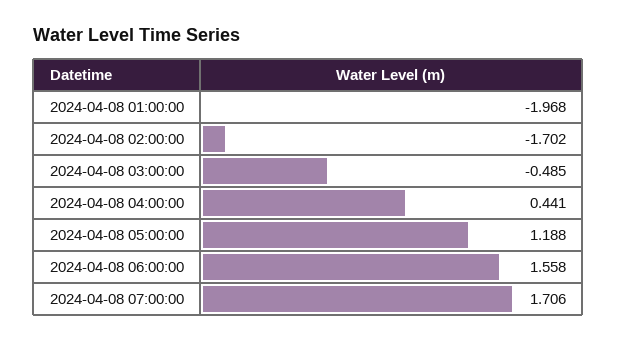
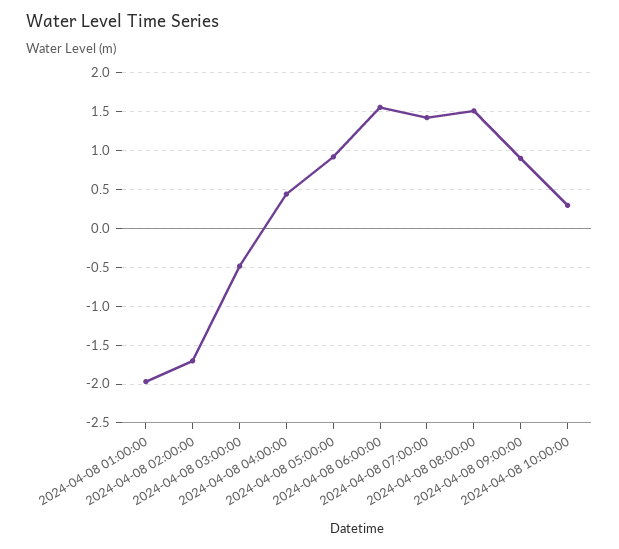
2024-04-08 05:00:00: 1.188 -> 0.9
2024-04-08 07:00:00: 1.706 -> 1.4
2024-04-08 08:00:00: none -> 1.5
2024-04-08 09:00:00: none -> 0.9
2024-04-08 10:00:00: none -> 0.3

